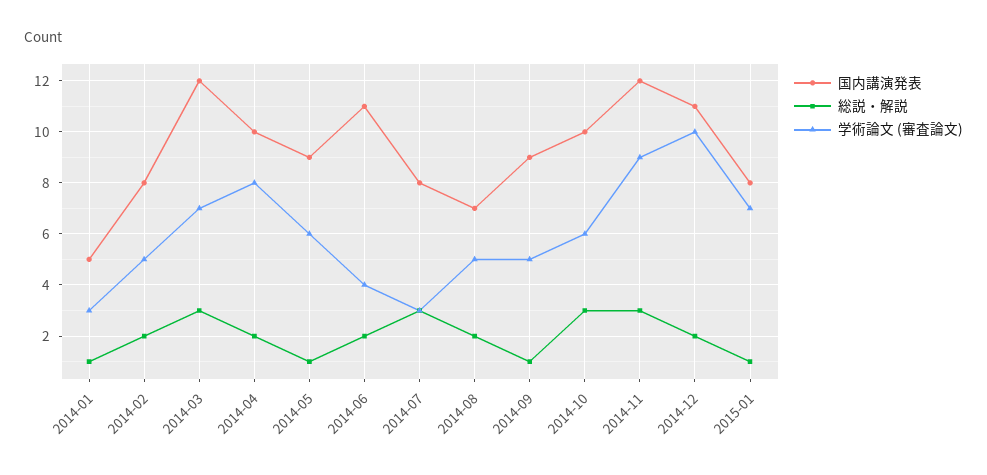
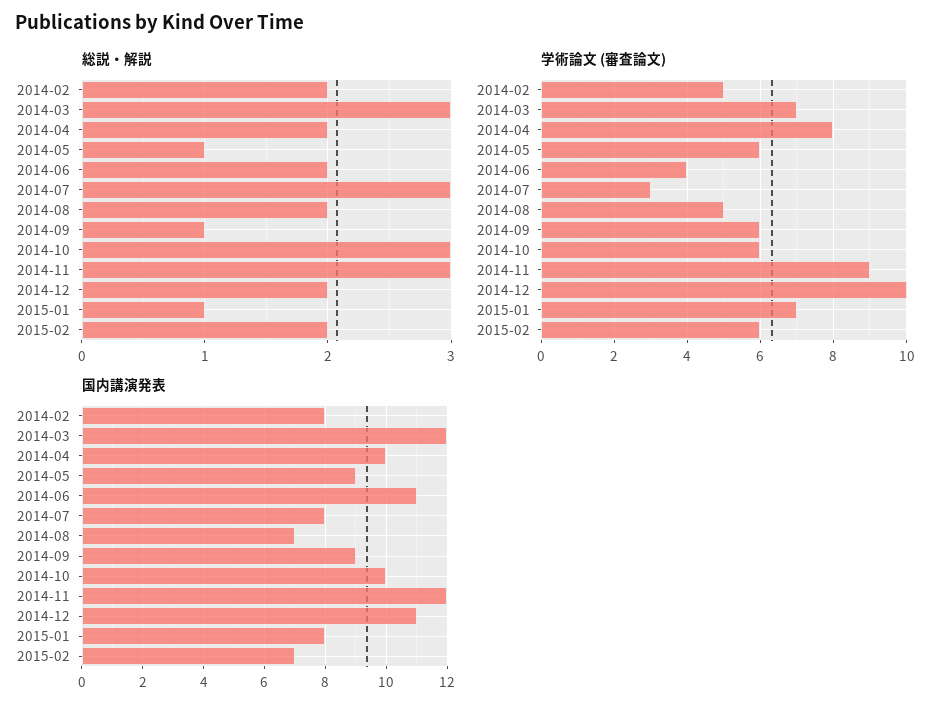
国内講演発表, 2014-01: 5 -> none
総説・解説, 2014-01: 1 -> none
学術論文 (審査論文), 2014-01: 3 -> none
学術論文 (審査論文), 2014-09: 5 -> 6
総説・解説, 2015-02: none -> 2
学術論文 (審査論文), 2015-02: none -> 6
国内講演発表, 2015-02: none -> 7

